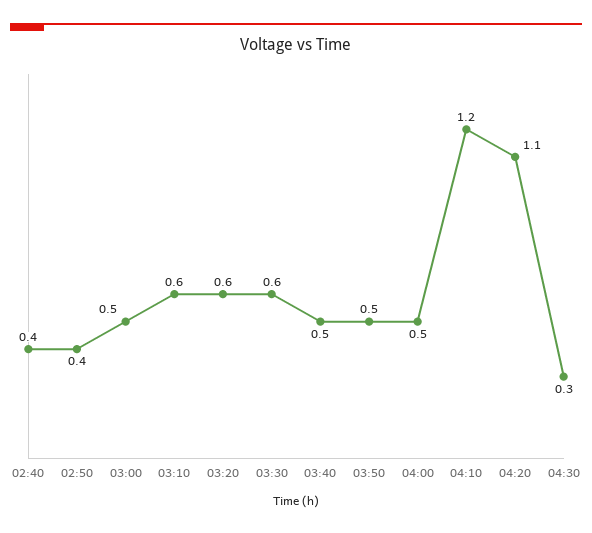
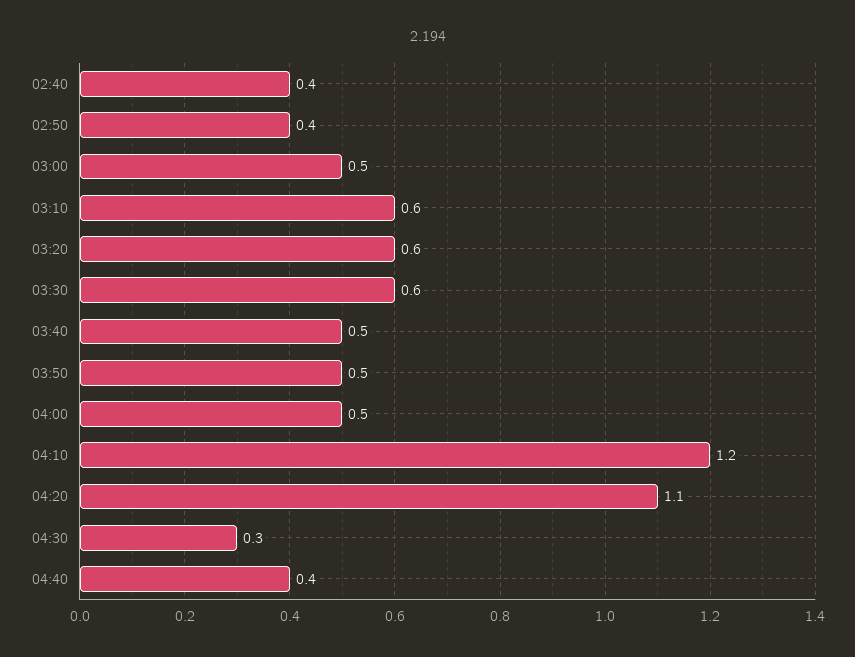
04:40: none -> 0.4

